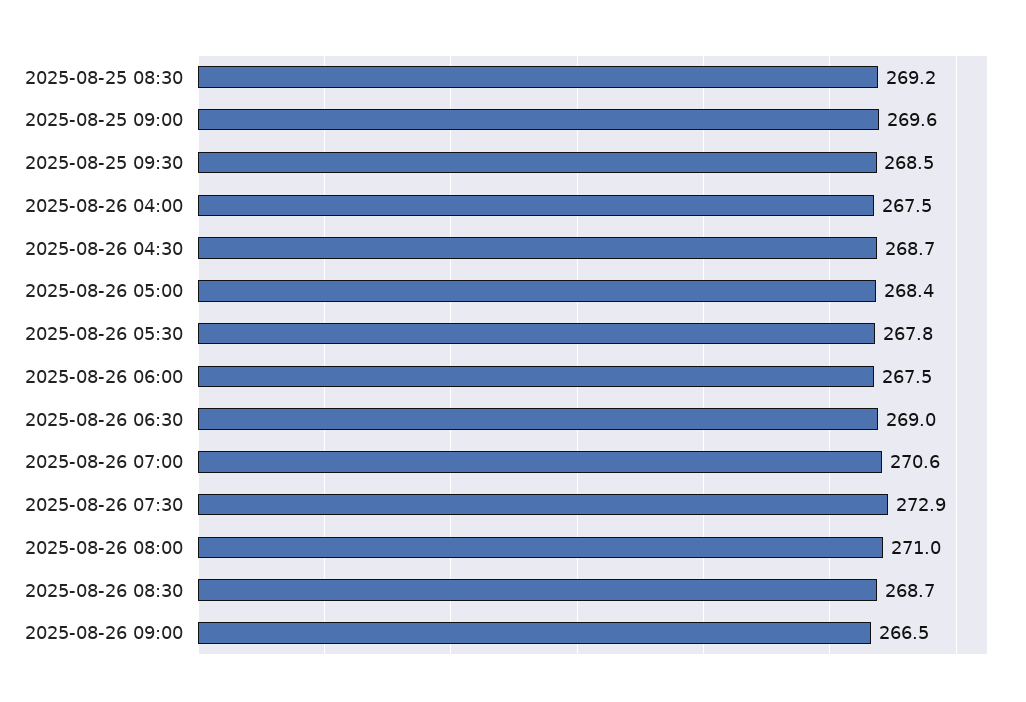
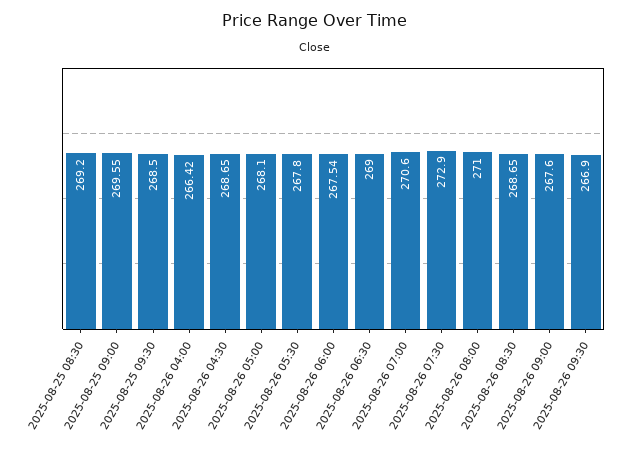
2025-08-26 04:00: 267.5 -> 266.42
2025-08-26 05:00: 268.4 -> 268.1
2025-08-26 09:00: 266.5 -> 267.6
2025-08-26 09:30: none -> 266.9

